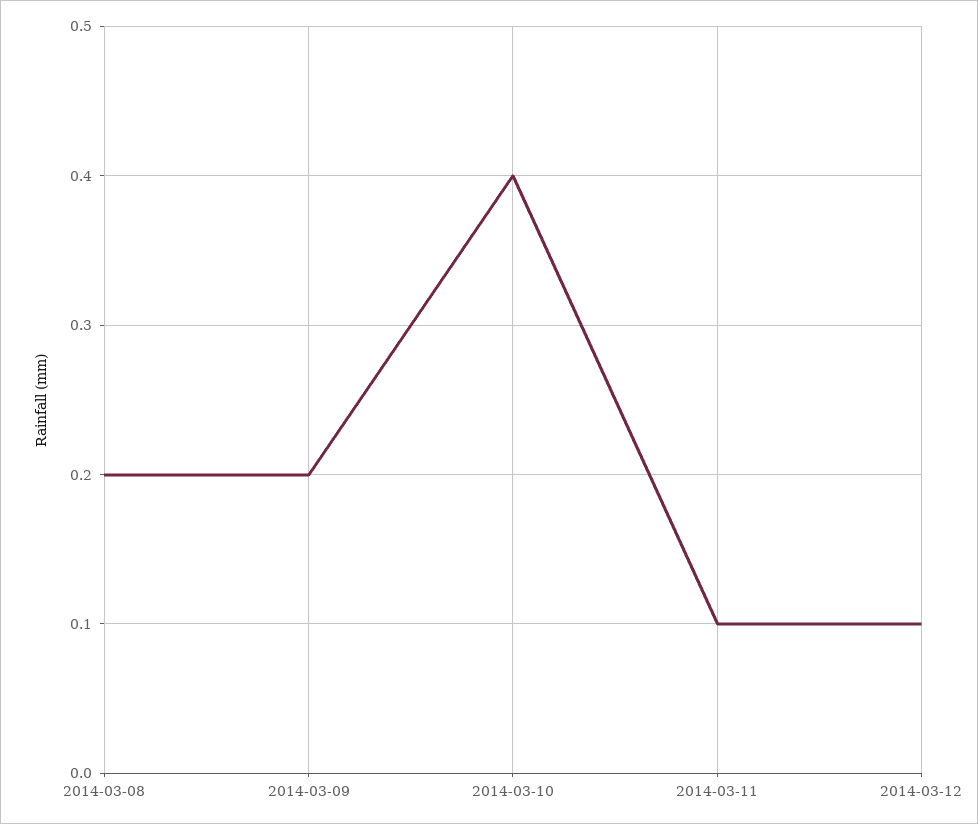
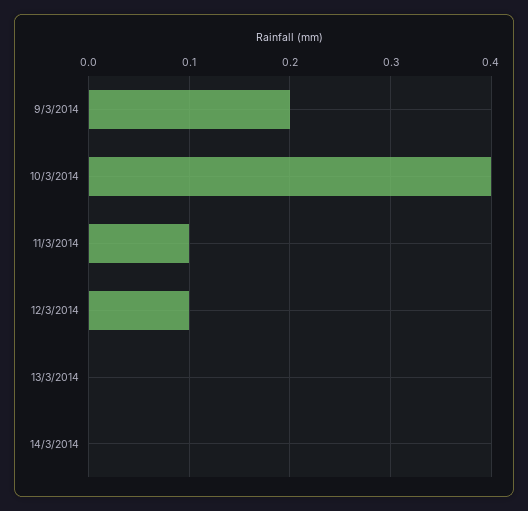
2014-03-08: 0.2 -> none
13/3/2014: none -> 0
14/3/2014: none -> 0

